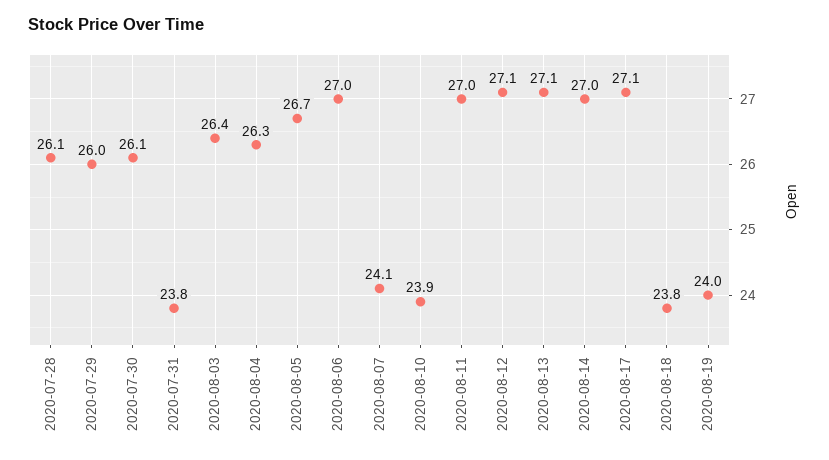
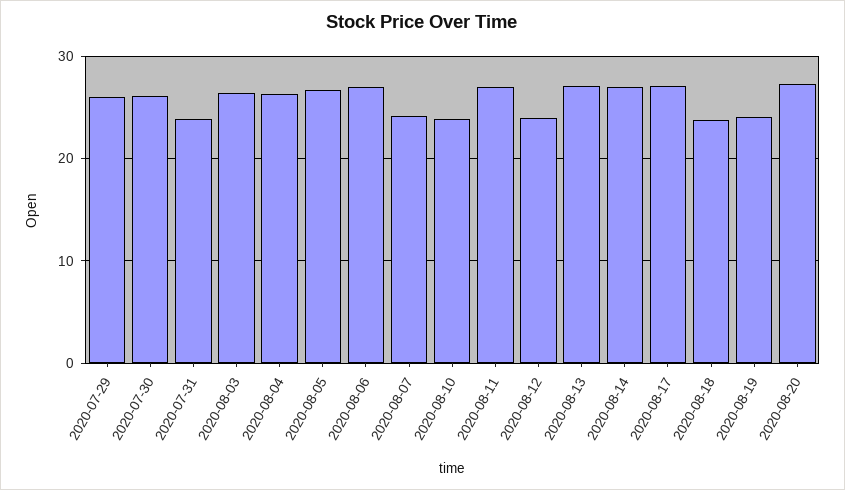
2020-07-28: 26.1 -> none
2020-08-12: 27.1 -> 24
2020-08-20: none -> 27

